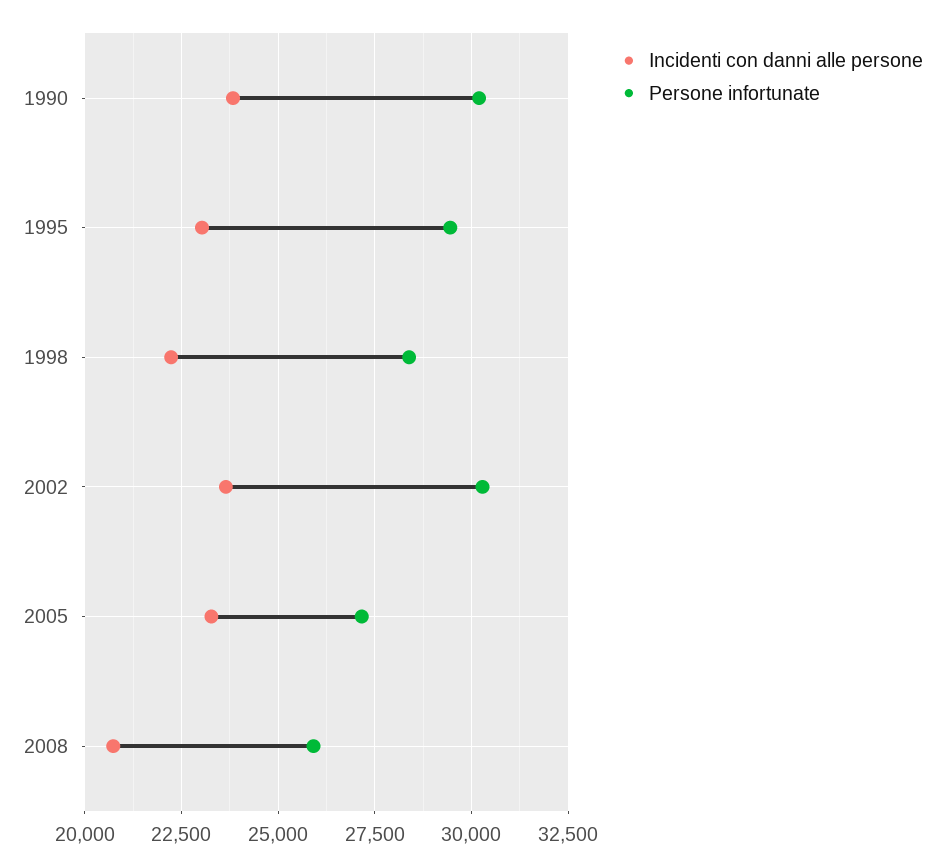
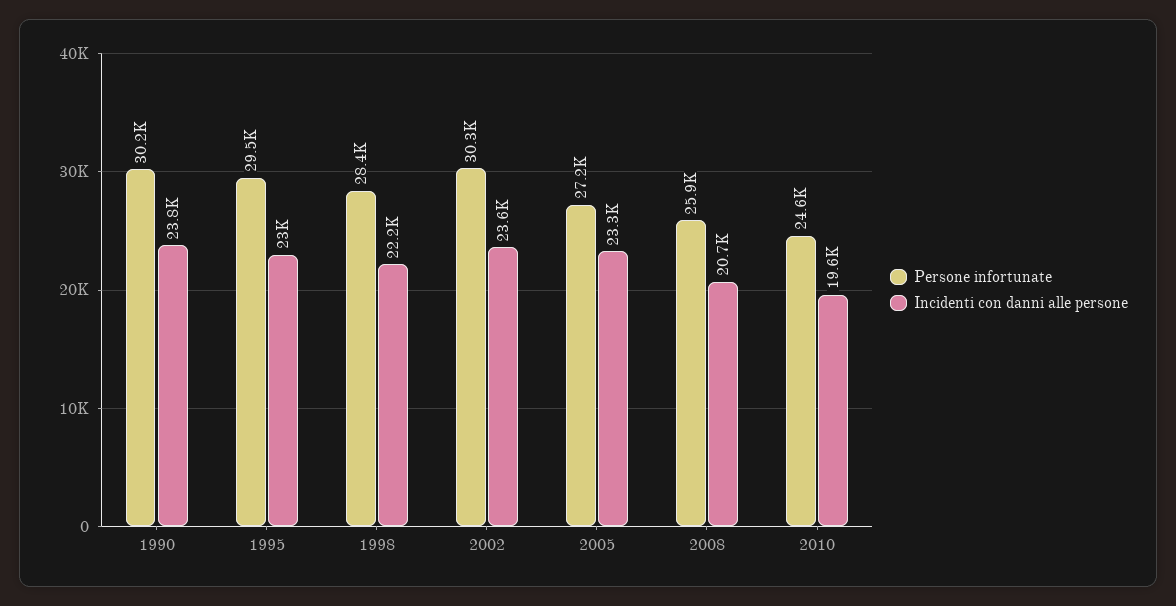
Persone infortunate, 2010: none -> 24600
Incidenti con danni alle persone, 2010: none -> 19600

